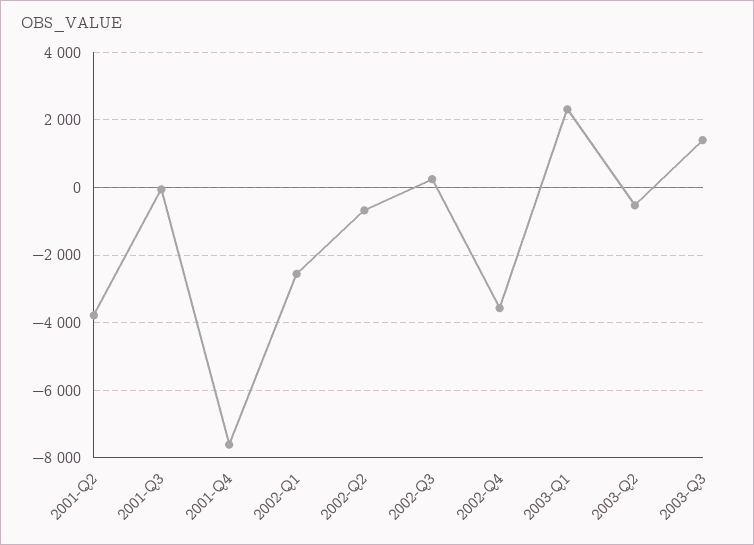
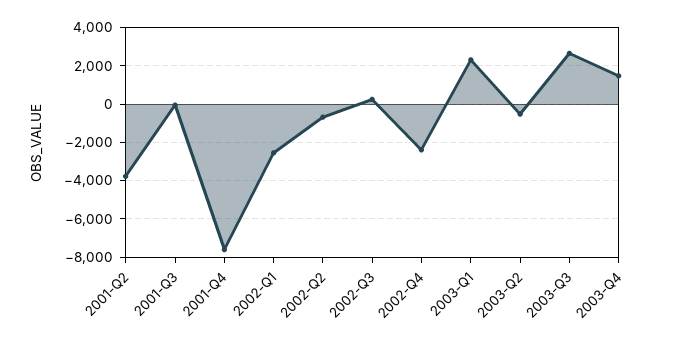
2002-Q4: -3600 -> -2500
2003-Q3: 1400 -> 2500
2003-Q4: none -> 1500

